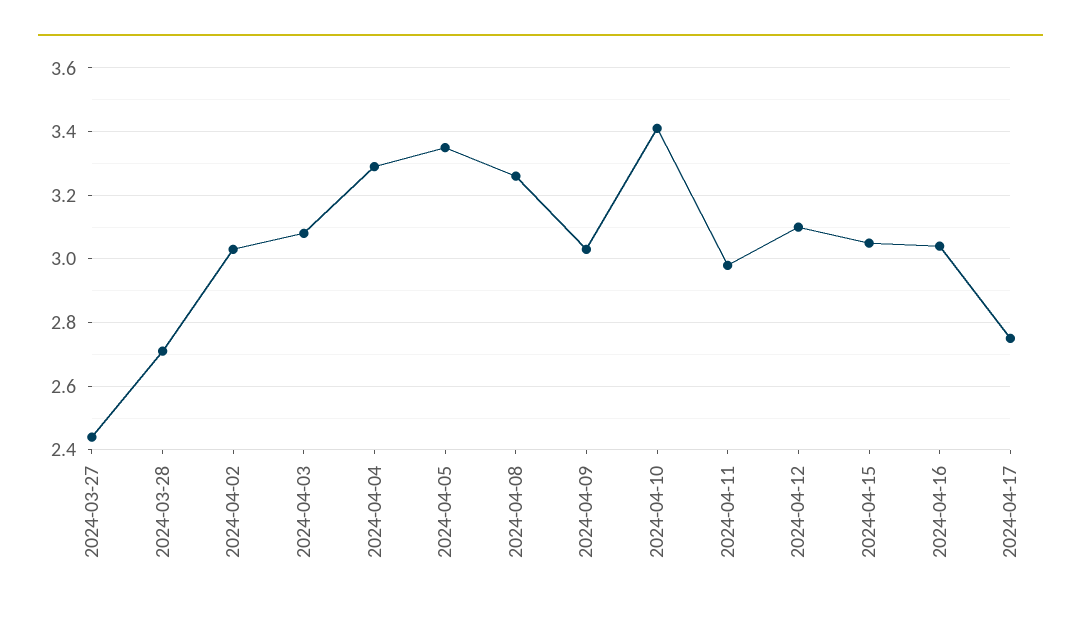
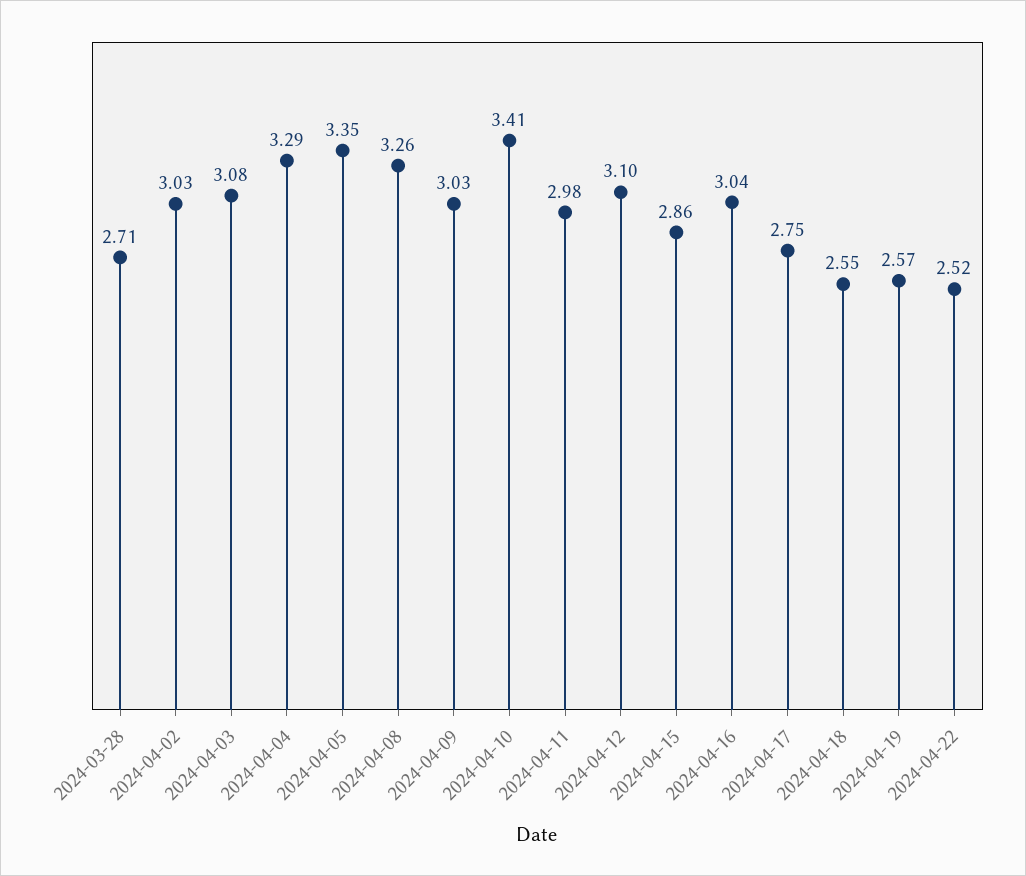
2024-03-27: 2.45 -> none
2024-04-15: 3.05 -> 2.86
2024-04-18: none -> 2.55
2024-04-19: none -> 2.57
2024-04-22: none -> 2.52

